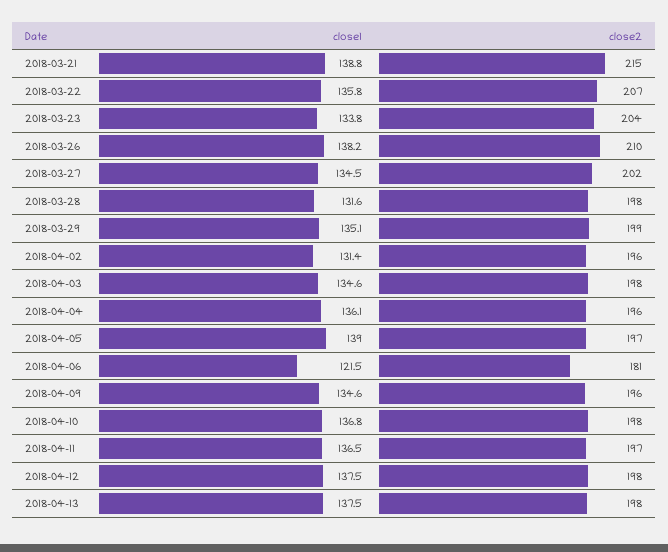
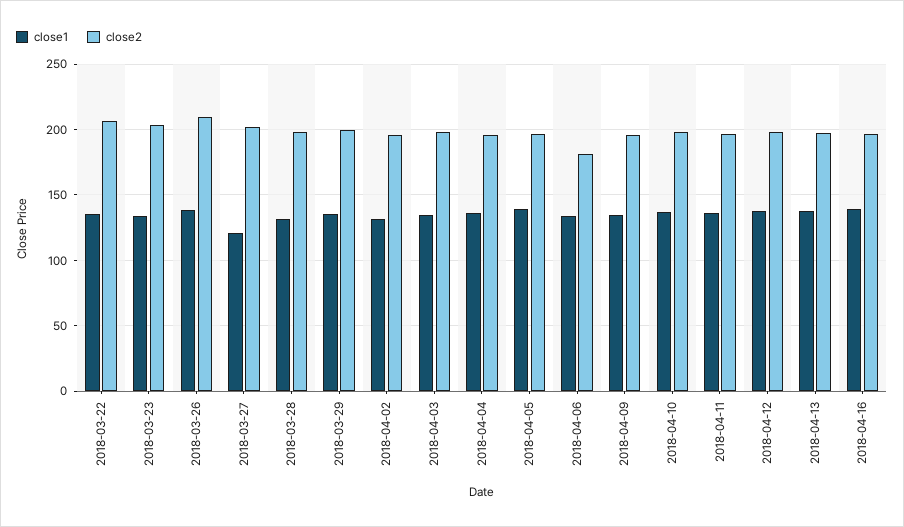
close1, 2018-03-21: 138.8 -> none
close2, 2018-03-21: 215 -> none
close1, 2018-03-27: 134.5 -> 120
close1, 2018-04-06: 121.5 -> 135
close1, 2018-04-16: none -> 140
close2, 2018-04-16: none -> 195

